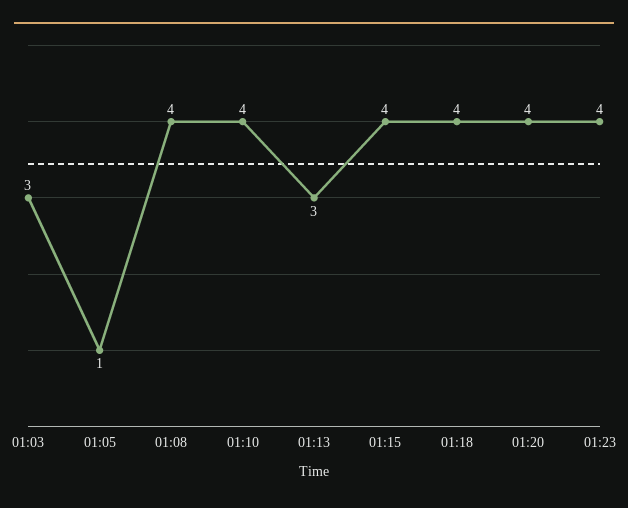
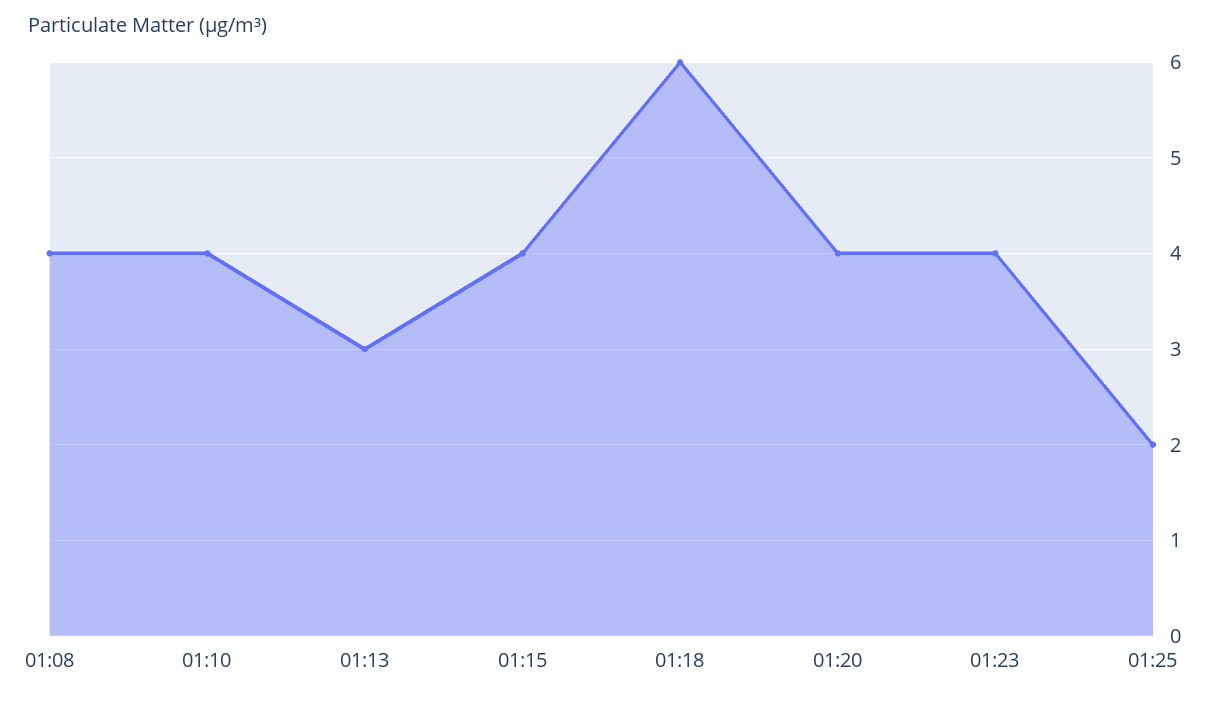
01:03: 3 -> none
01:05: 1 -> none
01:18: 4 -> 6
01:25: none -> 2

